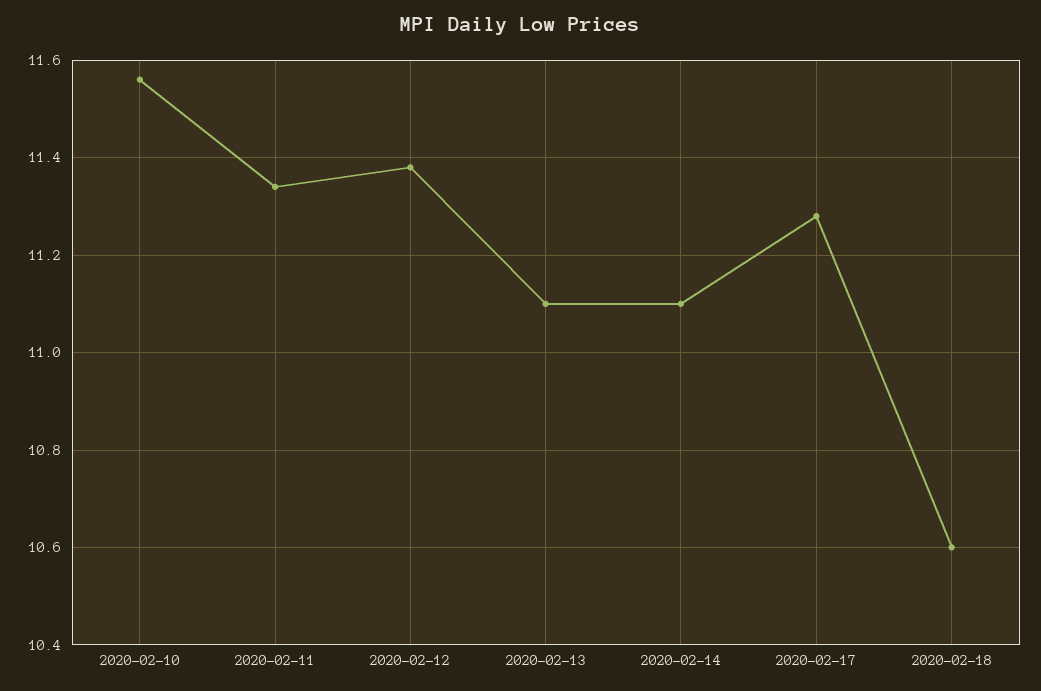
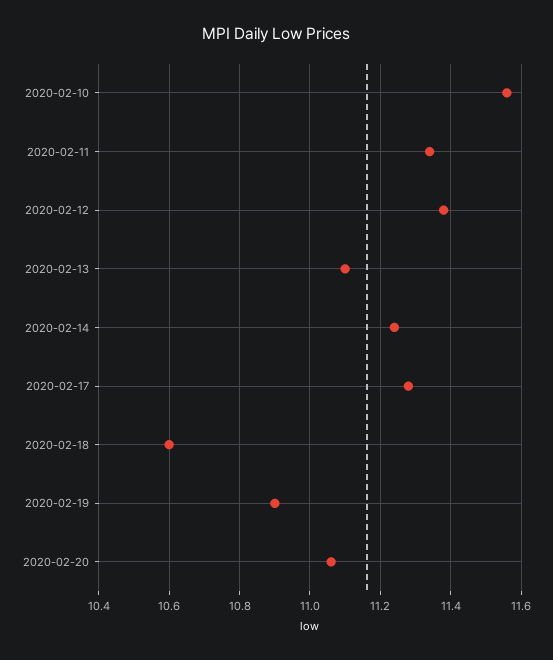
2020-02-14: 11.1 -> 11.25
2020-02-19: none -> 10.9
2020-02-20: none -> 11.05

